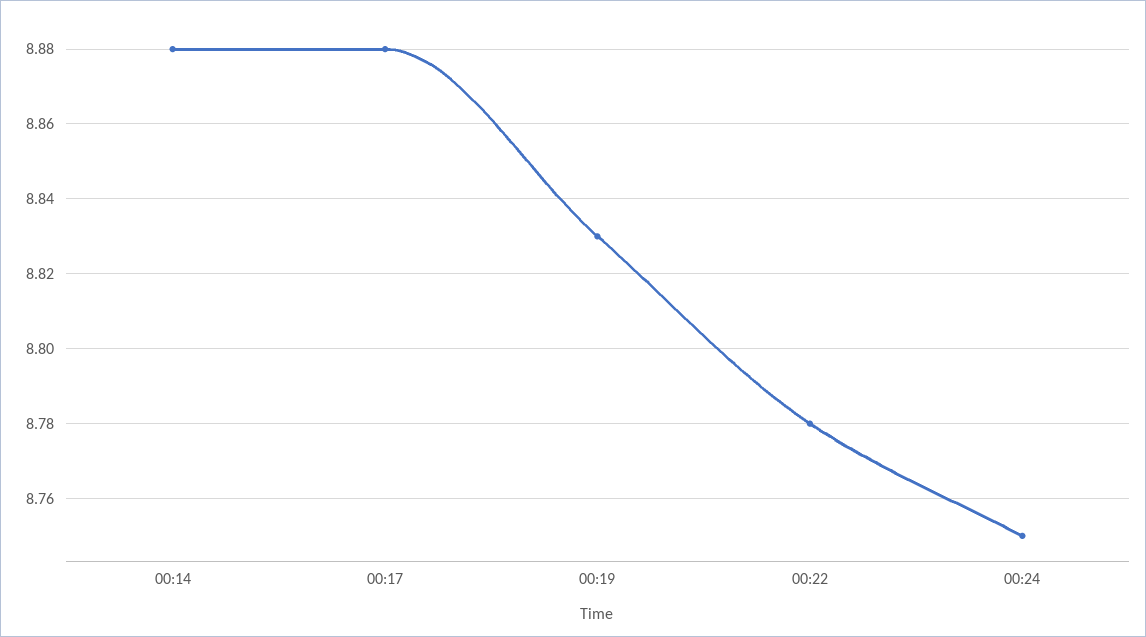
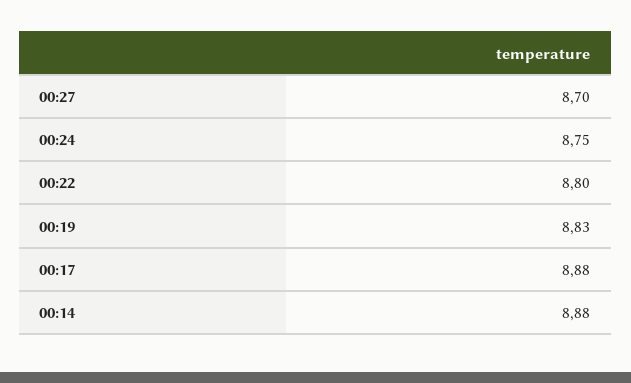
00:22: 8.78 -> 8.8
00:27: none -> 8.7

